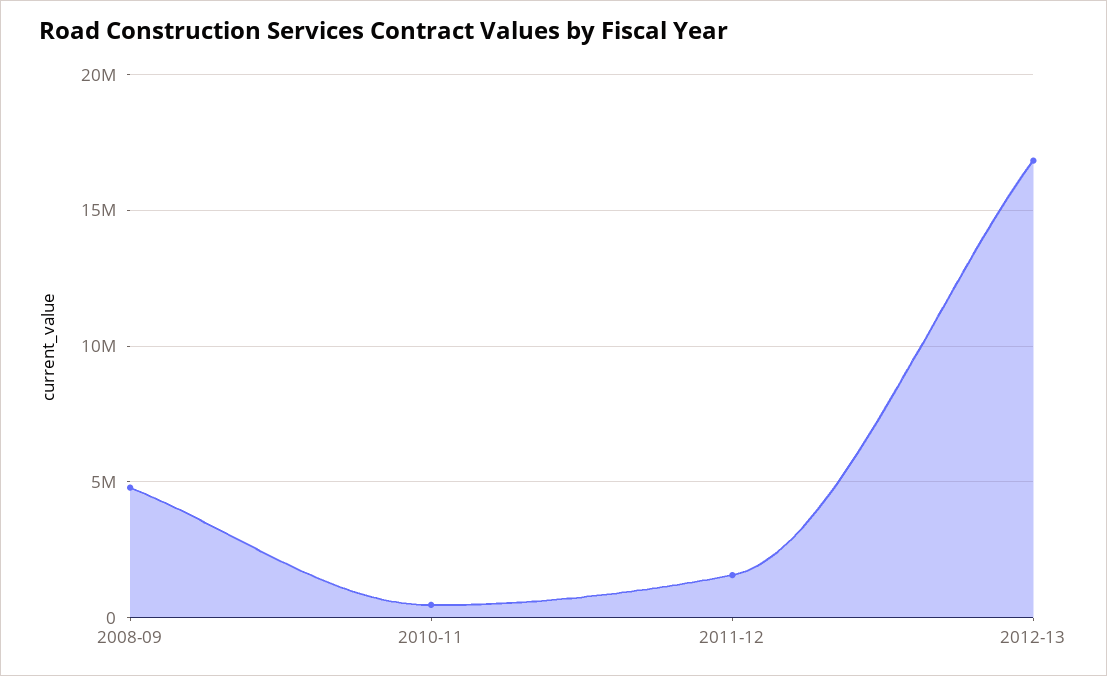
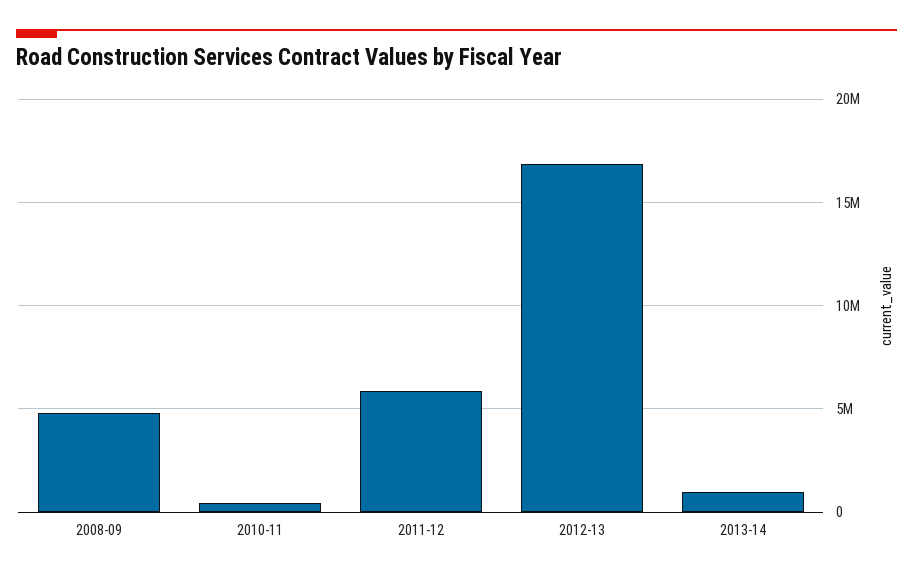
2011-12: 1500000 -> 6000000
2013-14: none -> 1000000

